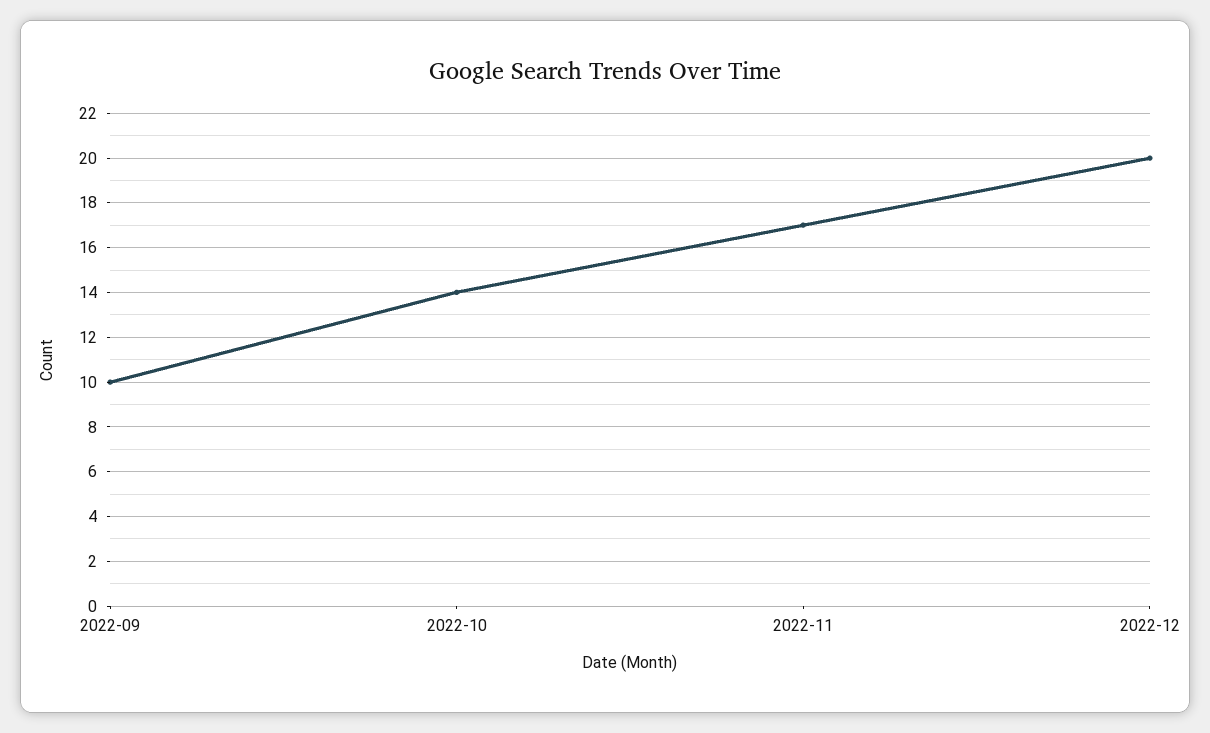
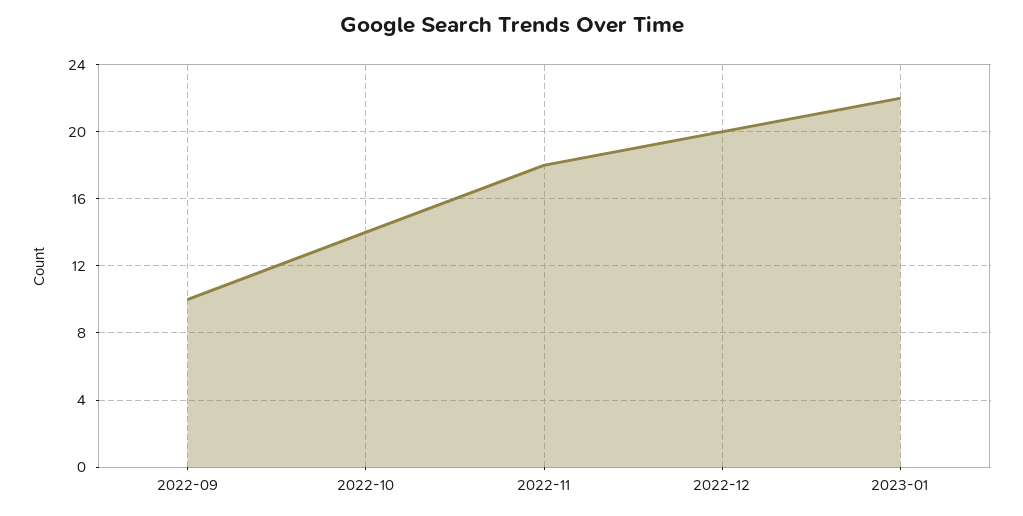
2022-11: 17 -> 18
2023-01: none -> 22

